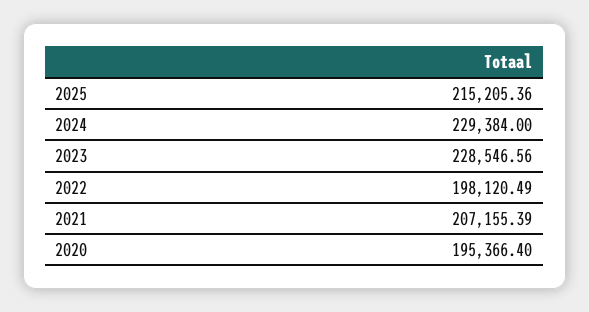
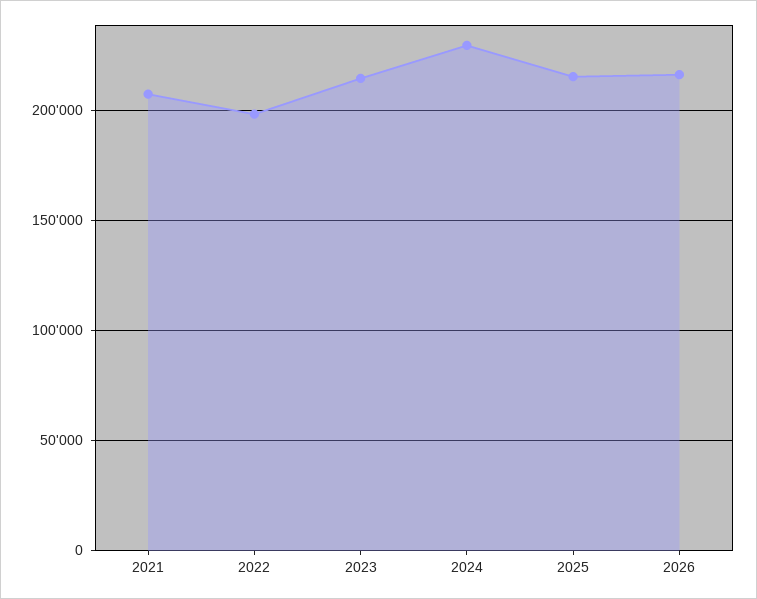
2023: 228546.56 -> 215000
2020: 195366.4 -> none
2026: none -> 215000

